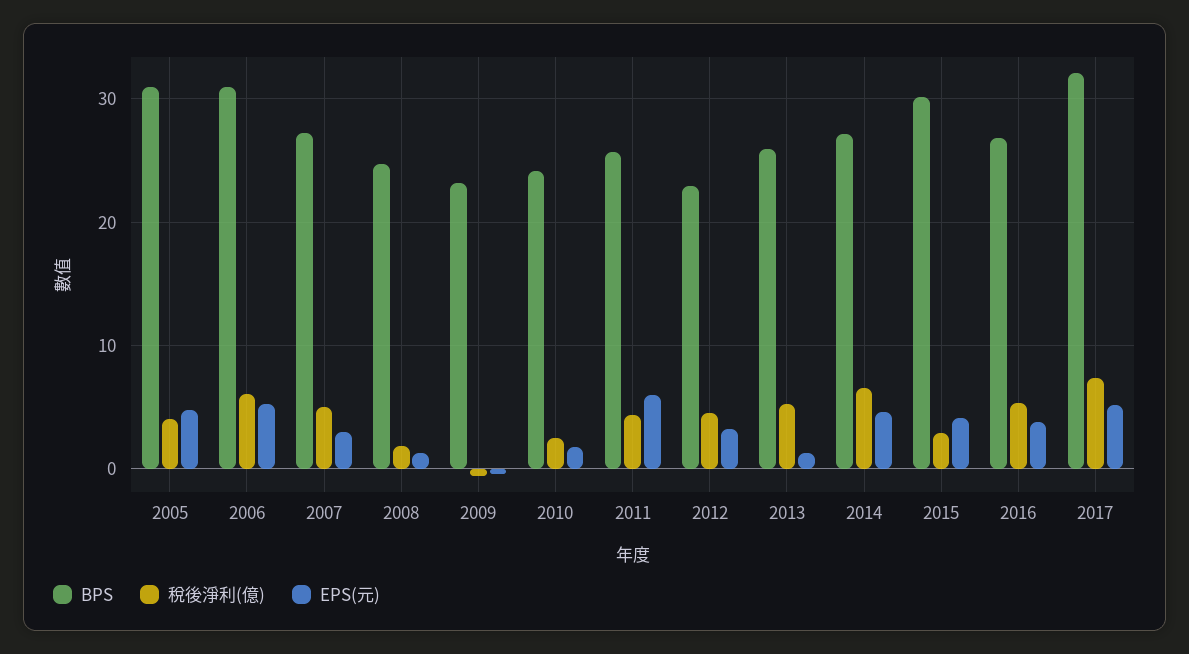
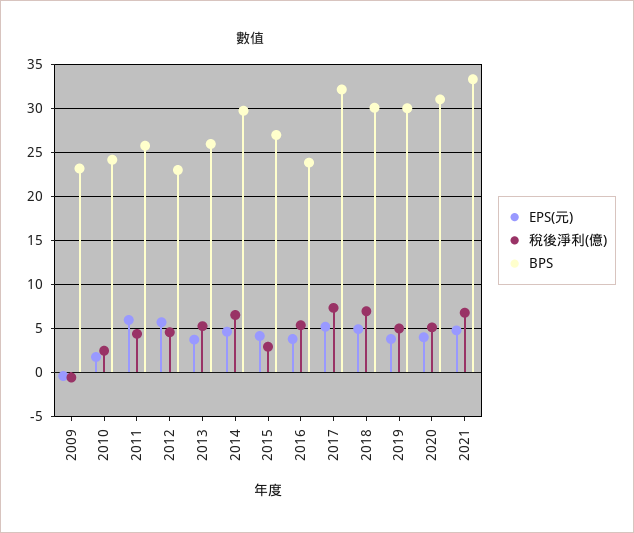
BPS, 2005: 31 -> none
稅後淨利(億), 2005: 4 -> none
EPS(元), 2005: 5 -> none
BPS, 2006: 31 -> none
稅後淨利(億), 2006: 6 -> none
EPS(元), 2006: 5 -> none
BPS, 2007: 27 -> none
稅後淨利(億), 2007: 5 -> none
EPS(元), 2007: 3 -> none
BPS, 2008: 25 -> none
稅後淨利(億), 2008: 2 -> none
EPS(元), 2008: 1 -> none
EPS(元), 2012: 3 -> 6
EPS(元), 2013: 1 -> 4
BPS, 2014: 27 -> 30
BPS, 2015: 30 -> 27
BPS, 2016: 27 -> 24
EPS(元), 2018: none -> 5
稅後淨利(億), 2018: none -> 7
BPS, 2018: none -> 30
EPS(元), 2019: none -> 4
稅後淨利(億), 2019: none -> 5
BPS, 2019: none -> 30
EPS(元), 2020: none -> 4
稅後淨利(億), 2020: none -> 5
BPS, 2020: none -> 31
EPS(元), 2021: none -> 5
稅後淨利(億), 2021: none -> 7
BPS, 2021: none -> 33

